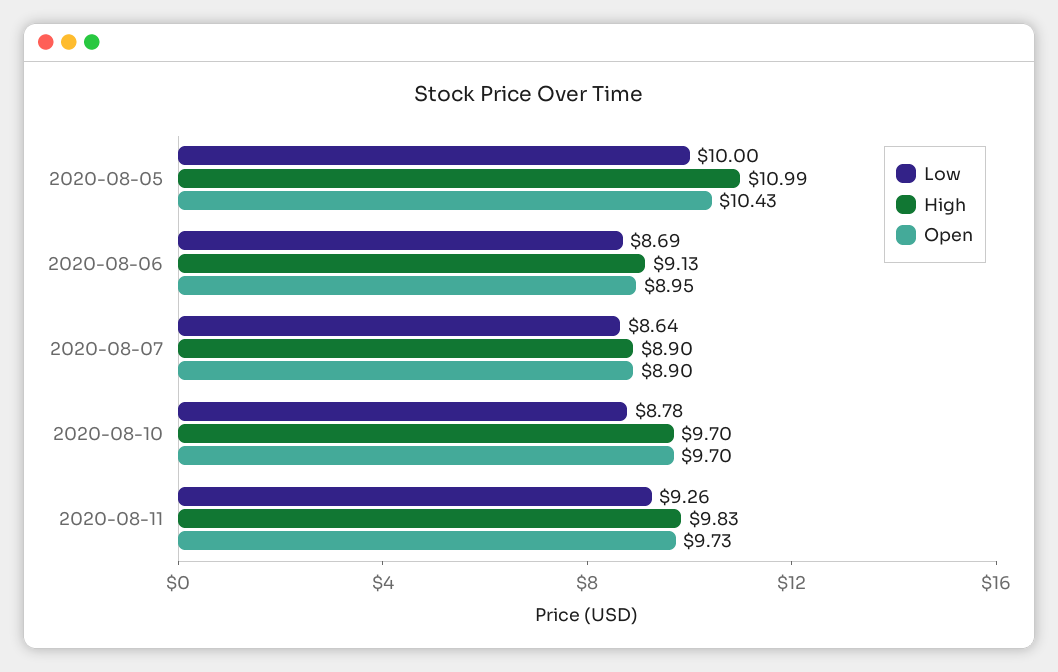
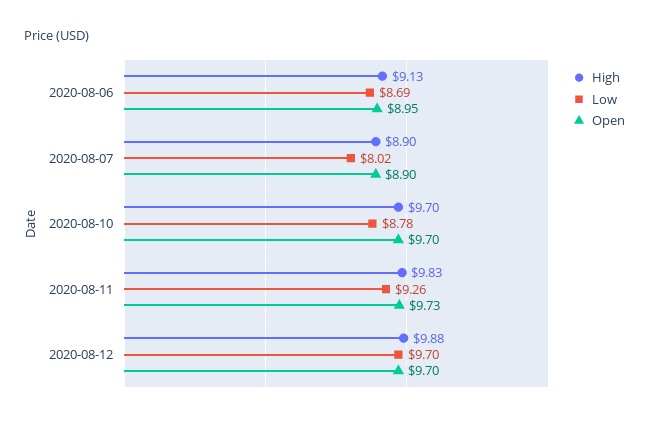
Low, 2020-08-05: 10 -> none
High, 2020-08-05: 10.99 -> none
Open, 2020-08-05: 10.43 -> none
Low, 2020-08-07: 8.64 -> 8.02
High, 2020-08-12: none -> 9.88
Low, 2020-08-12: none -> 9.7
Open, 2020-08-12: none -> 9.7

